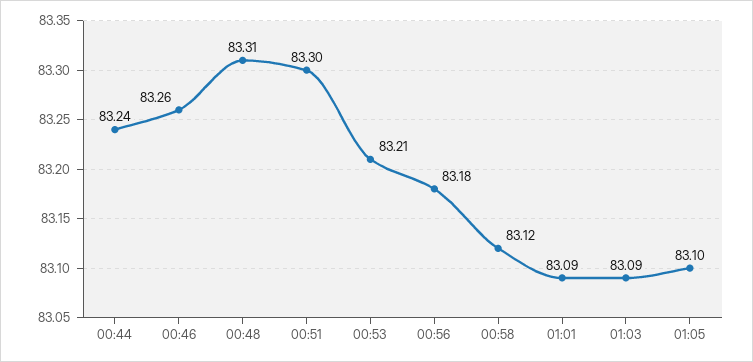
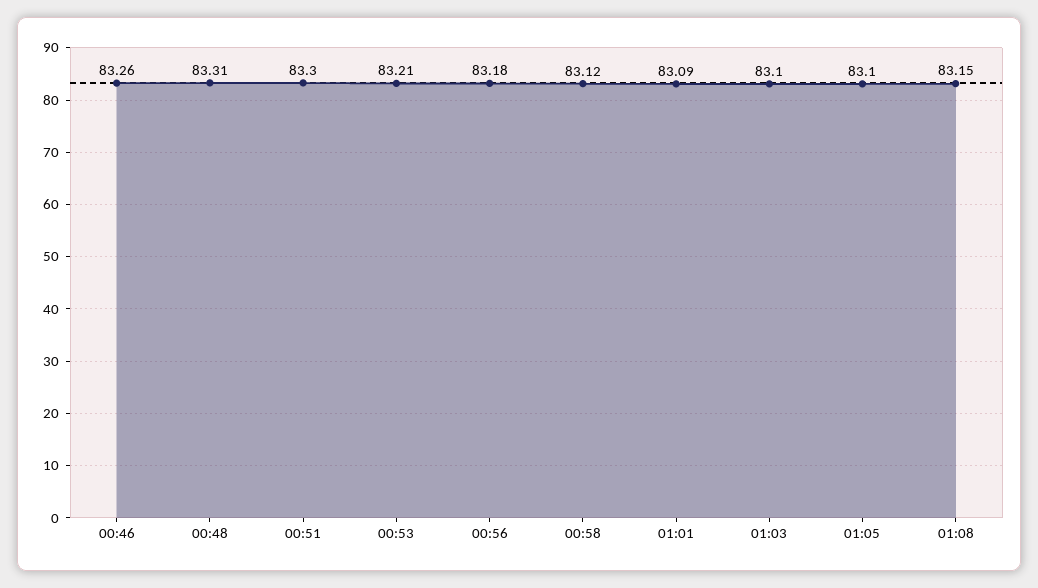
00:44: 83.24 -> none
01:03: 83.09 -> 83.1
01:08: none -> 83.15

